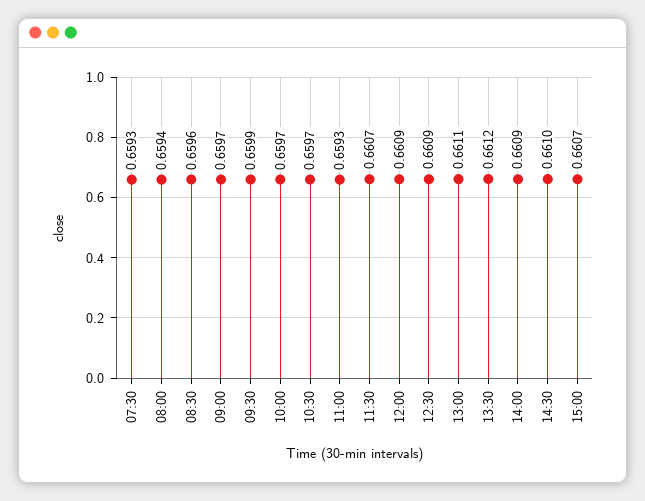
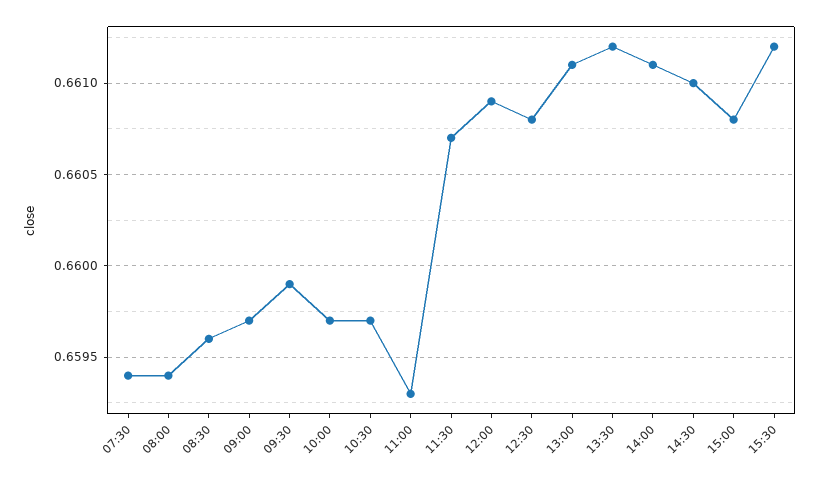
07:30: 0.6593 -> 0.6594
12:30: 0.6609 -> 0.6608
14:00: 0.6609 -> 0.6611
15:00: 0.6607 -> 0.6608
15:30: none -> 0.6612

